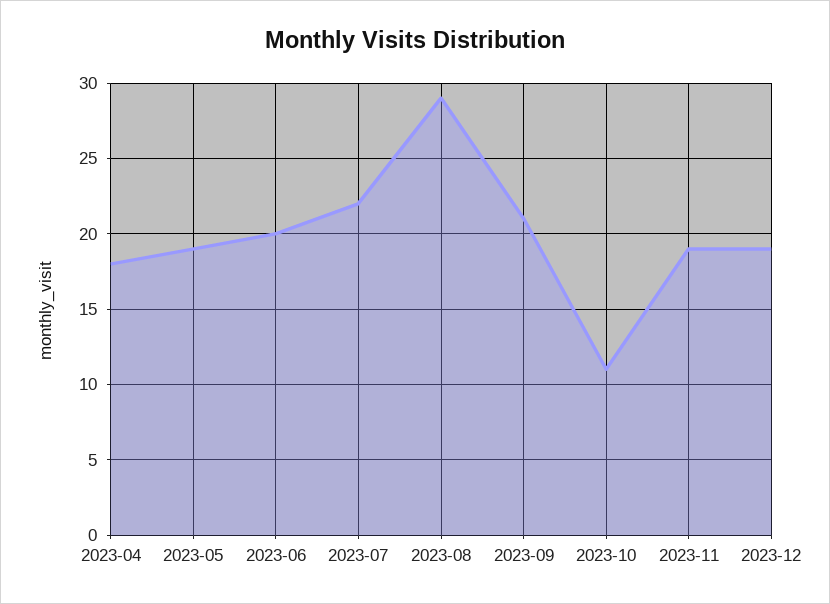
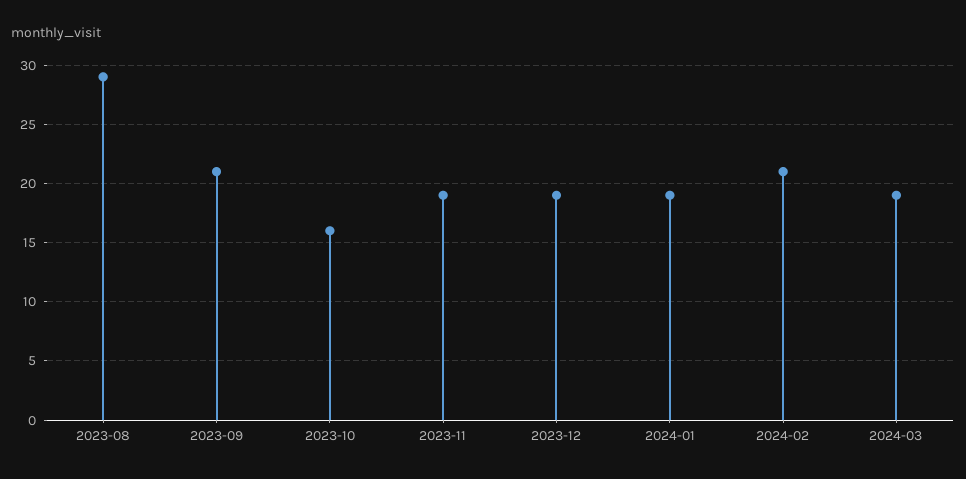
2023-04: 18 -> none
2023-05: 19 -> none
2023-06: 20 -> none
2023-07: 22 -> none
2023-10: 11 -> 16
2024-01: none -> 19
2024-02: none -> 21
2024-03: none -> 19

